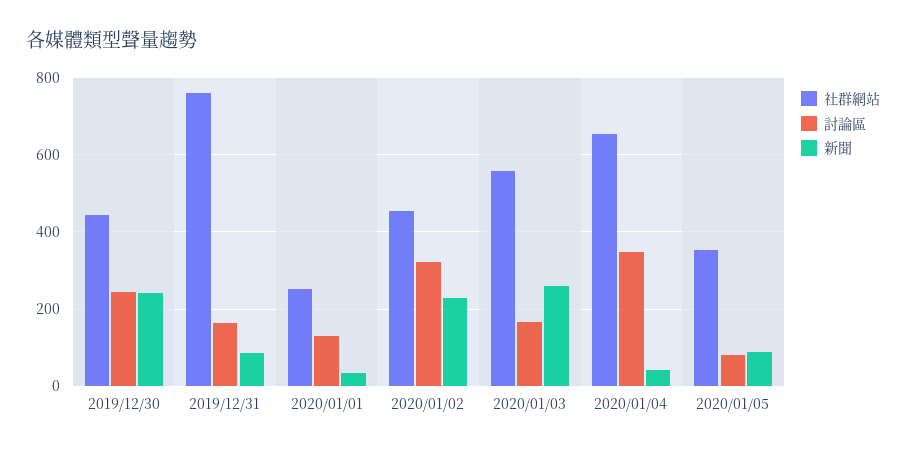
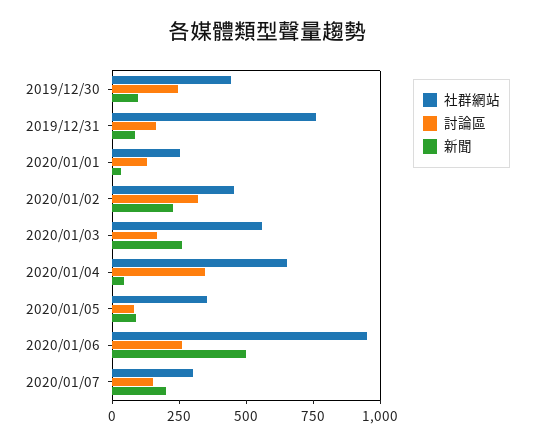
新聞, 2019/12/30: 240 -> 100
社群網站, 2020/01/06: none -> 950
討論區, 2020/01/06: none -> 250
新聞, 2020/01/06: none -> 500
社群網站, 2020/01/07: none -> 300
討論區, 2020/01/07: none -> 150
新聞, 2020/01/07: none -> 200

